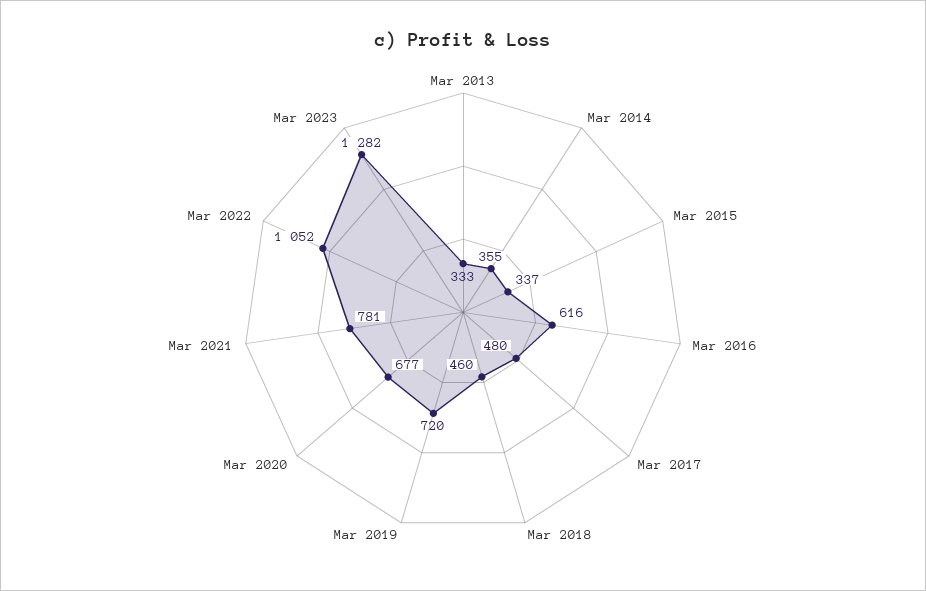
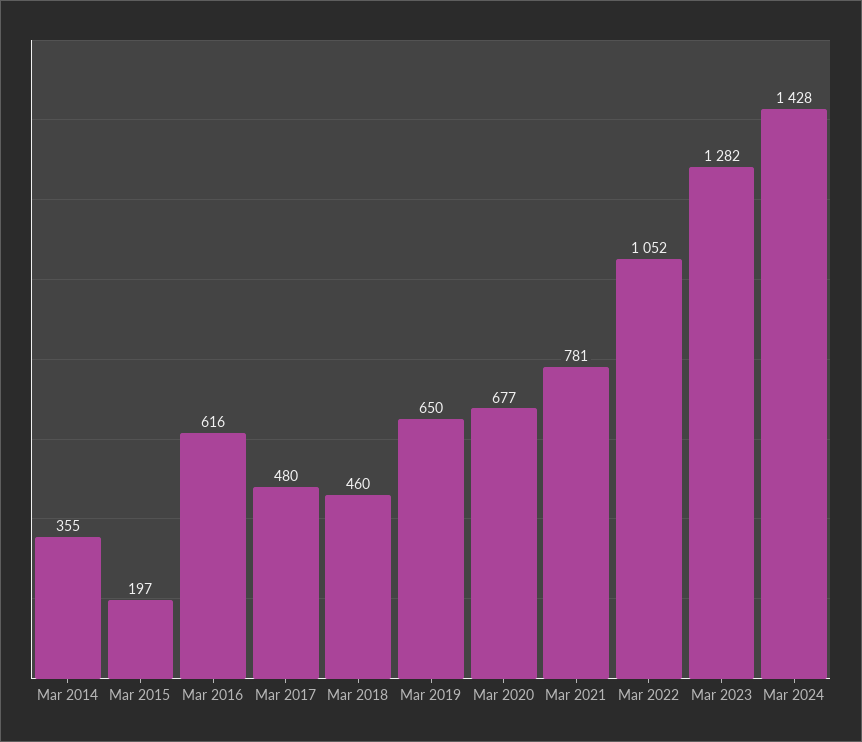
Mar 2013: 333 -> none
Mar 2015: 337 -> 197
Mar 2019: 720 -> 650
Mar 2024: none -> 1428

